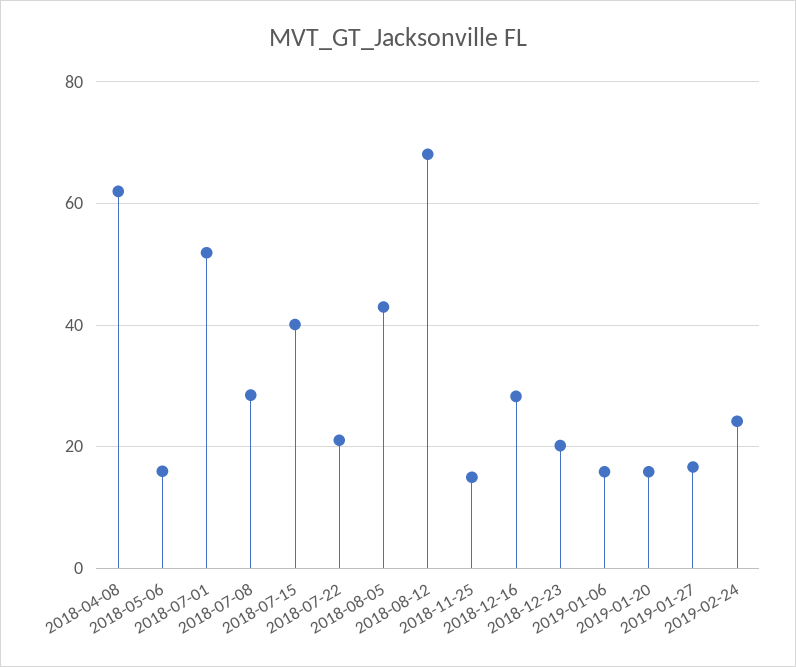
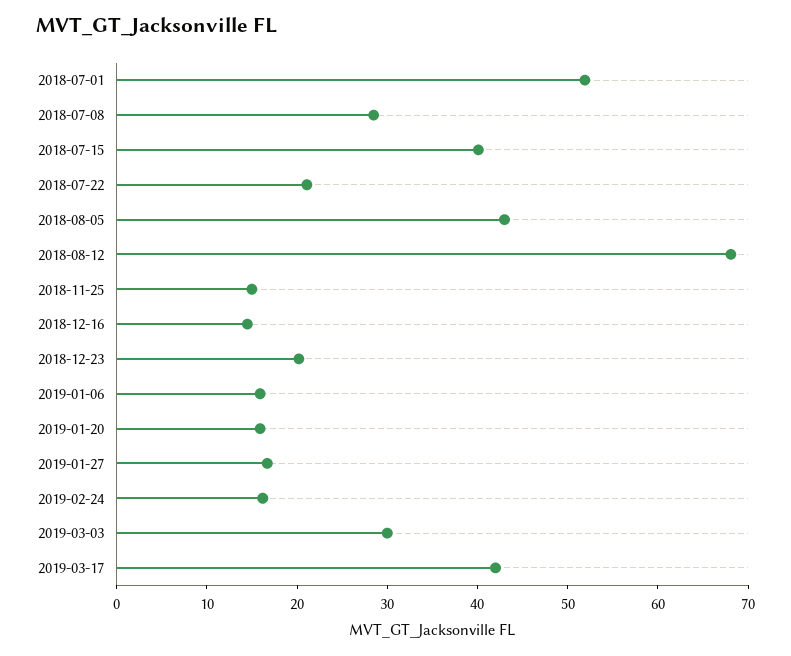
2018-04-08: 62 -> none
2018-05-06: 16 -> none
2018-12-16: 28 -> 14
2019-02-24: 24 -> 16
2019-03-03: none -> 30
2019-03-17: none -> 42

